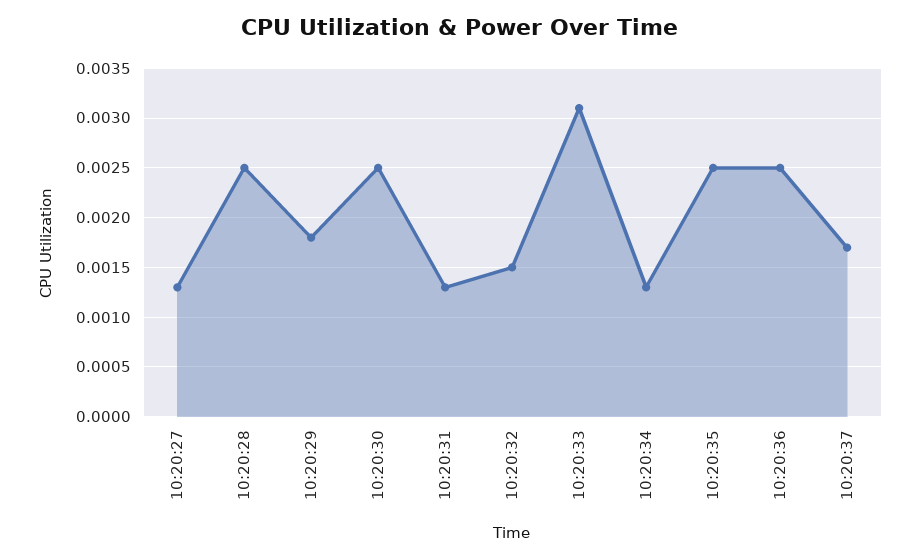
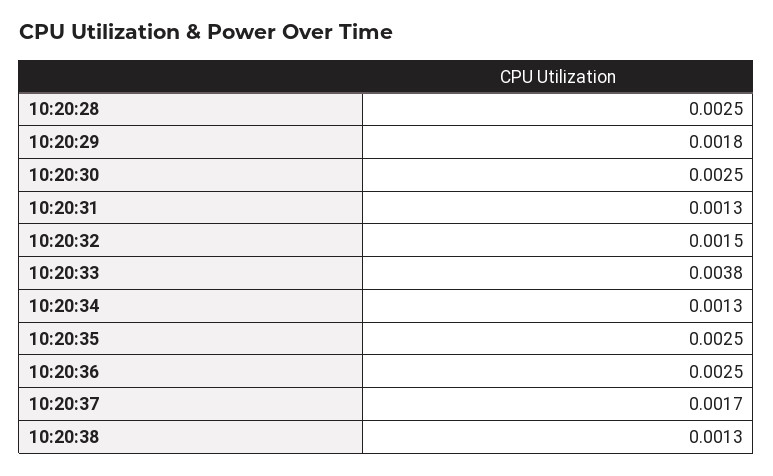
10:20:27: 0.0013 -> none
10:20:33: 0.0031 -> 0.0038
10:20:38: none -> 0.0013

